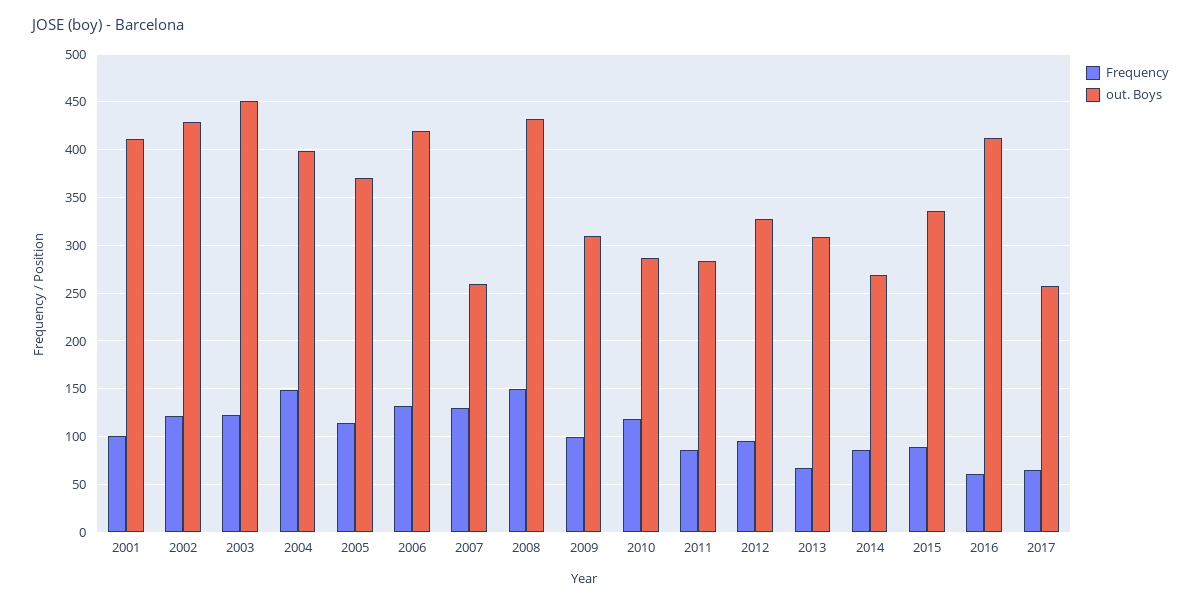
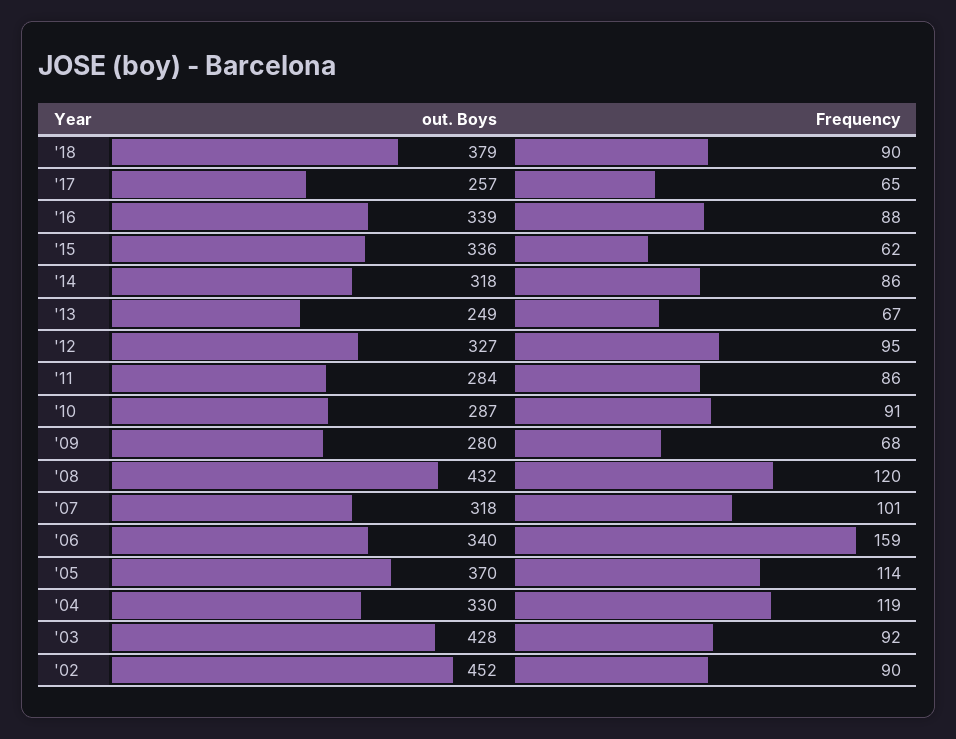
Frequency, 2001: 100 -> none
out. Boys, 2001: 410 -> none
Frequency, 2002: 120 -> 90
out. Boys, 2002: 430 -> 452
Frequency, 2003: 120 -> 92
out. Boys, 2003: 450 -> 428
Frequency, 2004: 150 -> 119
out. Boys, 2004: 400 -> 330
Frequency, 2006: 130 -> 159
out. Boys, 2006: 420 -> 340
Frequency, 2007: 130 -> 101
out. Boys, 2007: 260 -> 318
Frequency, 2008: 150 -> 120
Frequency, 2009: 100 -> 68
out. Boys, 2009: 310 -> 280
Frequency, 2010: 120 -> 91
out. Boys, 2013: 310 -> 249
out. Boys, 2014: 270 -> 318
Frequency, 2015: 90 -> 62
Frequency, 2016: 60 -> 88
out. Boys, 2016: 410 -> 339
out. Boys, '18: none -> 379
Frequency, '18: none -> 90

